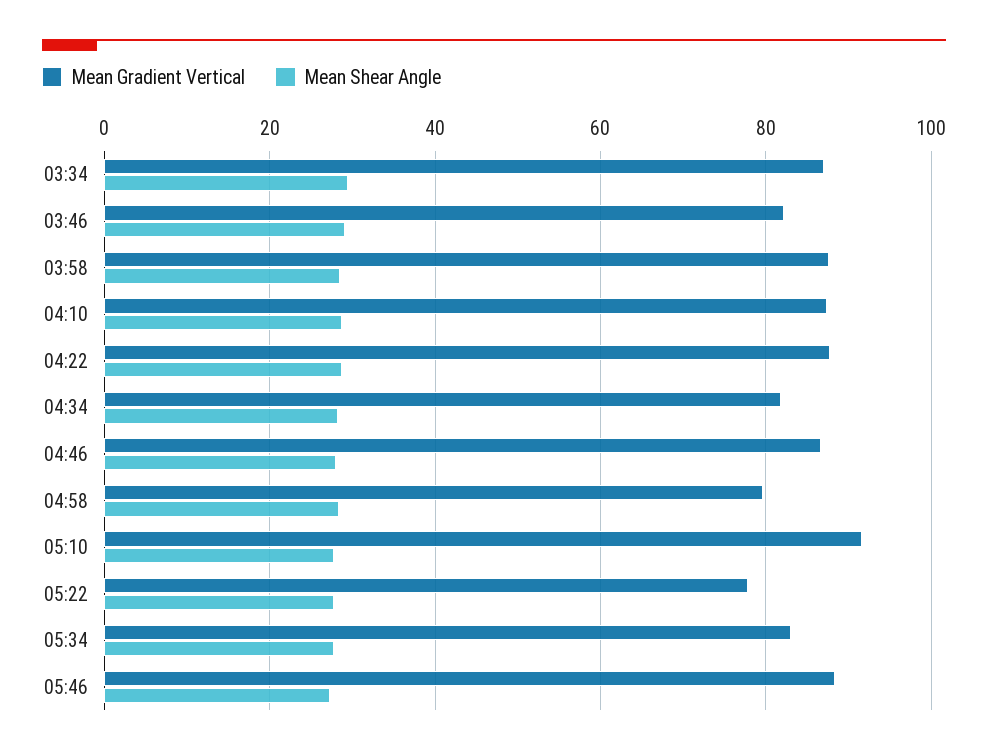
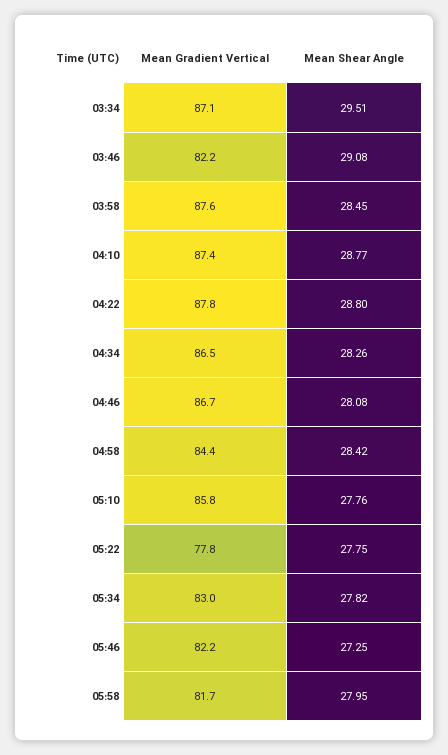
Mean Gradient Vertical, 04:34: 82 -> 86.5
Mean Gradient Vertical, 04:58: 80 -> 84.4
Mean Gradient Vertical, 05:10: 92 -> 85.8
Mean Gradient Vertical, 05:46: 88 -> 82.2
Mean Gradient Vertical, 05:58: none -> 81.7
Mean Shear Angle, 05:58: none -> 27.95

